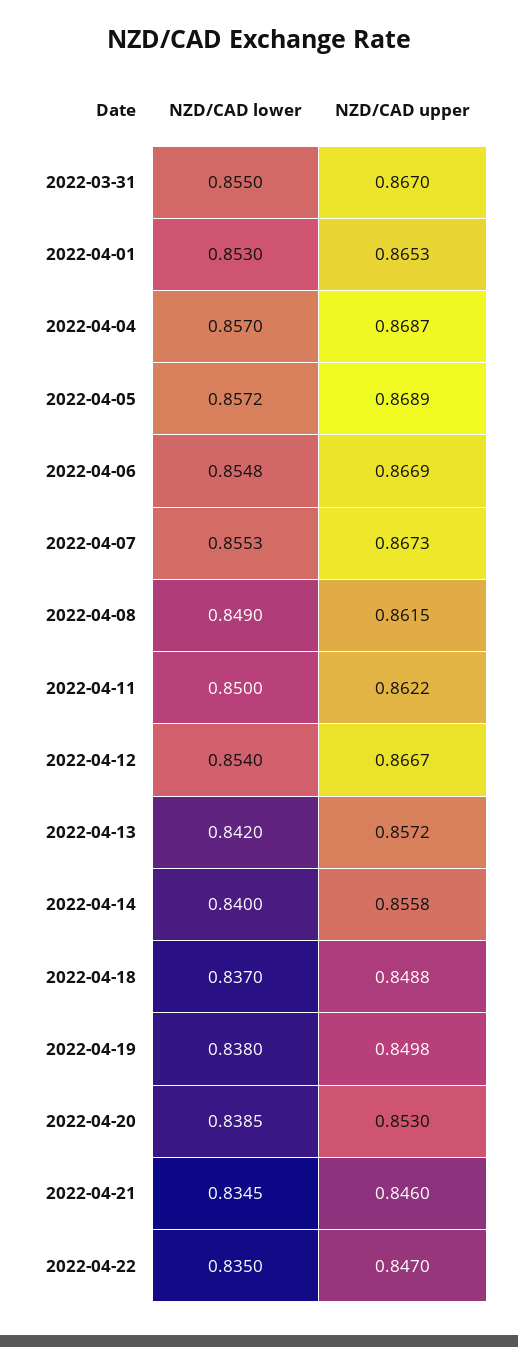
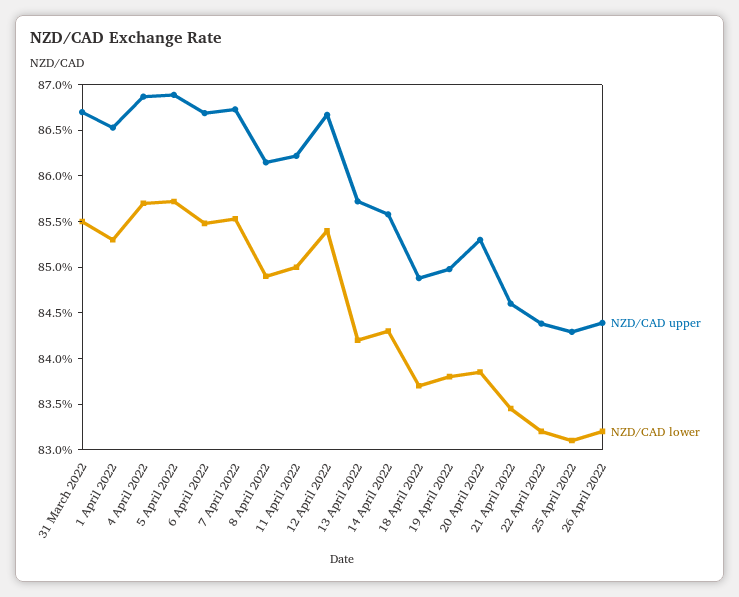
NZD/CAD lower, 2022-04-14: 0.84 -> 0.843
NZD/CAD lower, 2022-04-22: 0.835 -> 0.832
NZD/CAD upper, 2022-04-22: 0.847 -> 0.844
NZD/CAD upper, 25 April 2022: none -> 0.843
NZD/CAD lower, 25 April 2022: none -> 0.831
NZD/CAD upper, 26 April 2022: none -> 0.844
NZD/CAD lower, 26 April 2022: none -> 0.832

